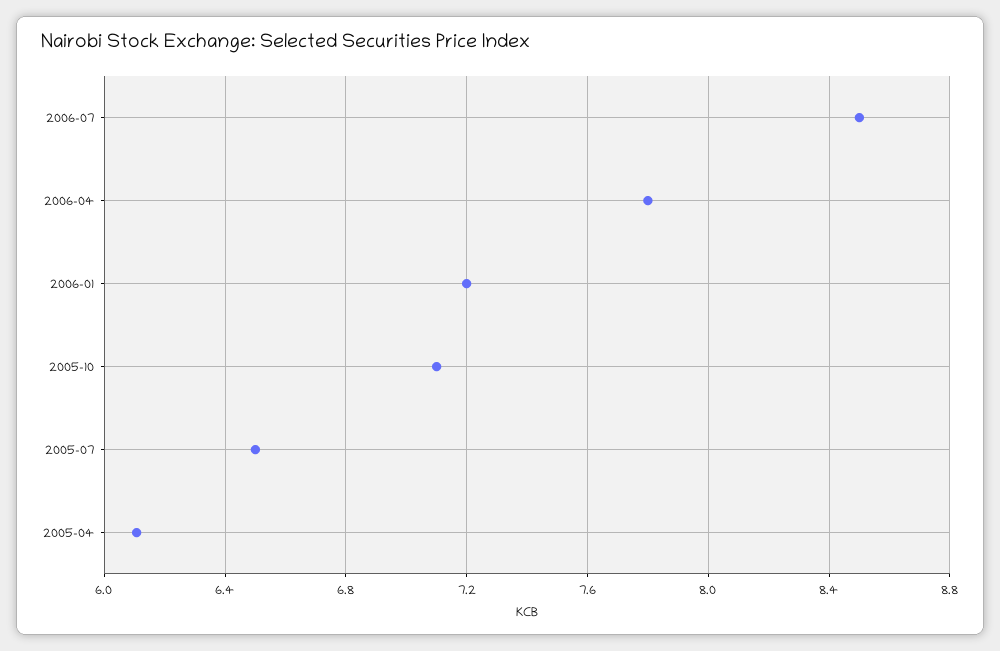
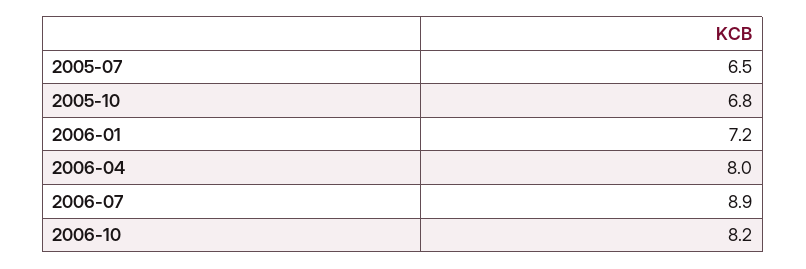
2006-07: 8.5 -> 8.9
2006-04: 7.8 -> 8
2005-10: 7.1 -> 6.8
2005-04: 6.1 -> none
2006-10: none -> 8.2

